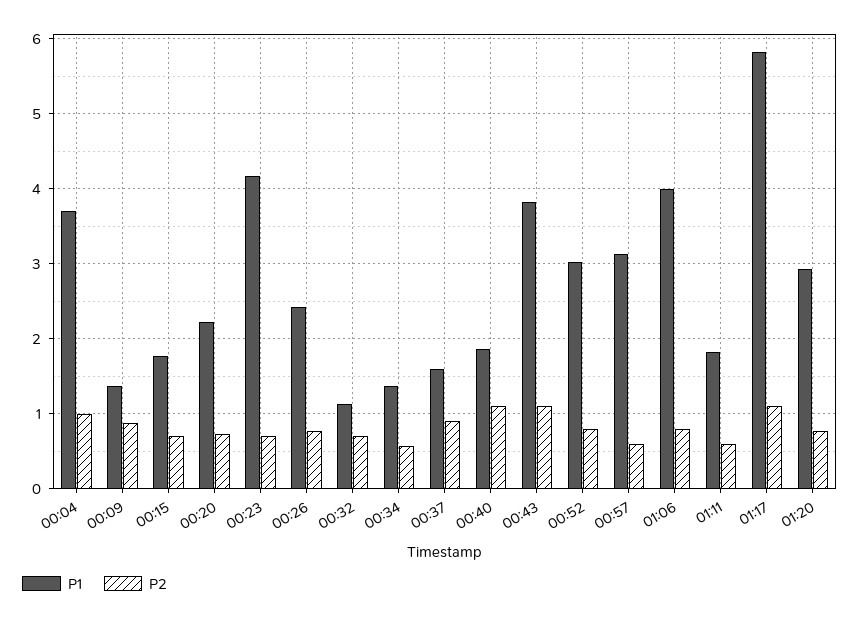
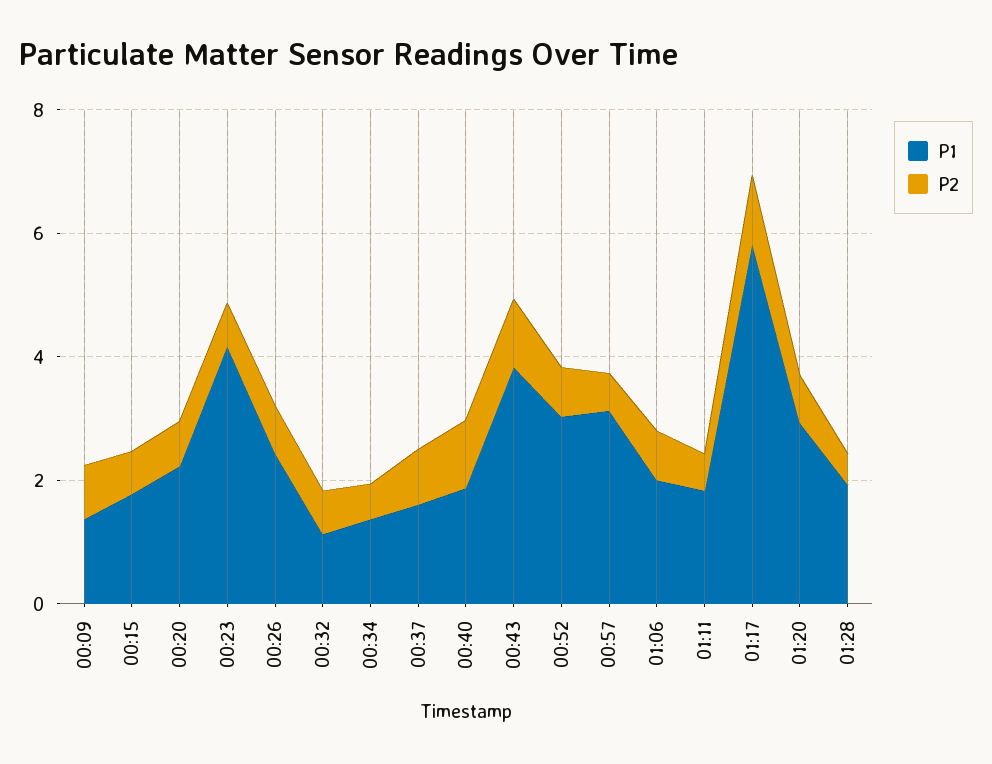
P1, 00:04: 3.7 -> none
P2, 00:04: 1 -> none
P1, 01:06: 4 -> 2
P1, 01:28: none -> 2
P2, 01:28: none -> 0.5

